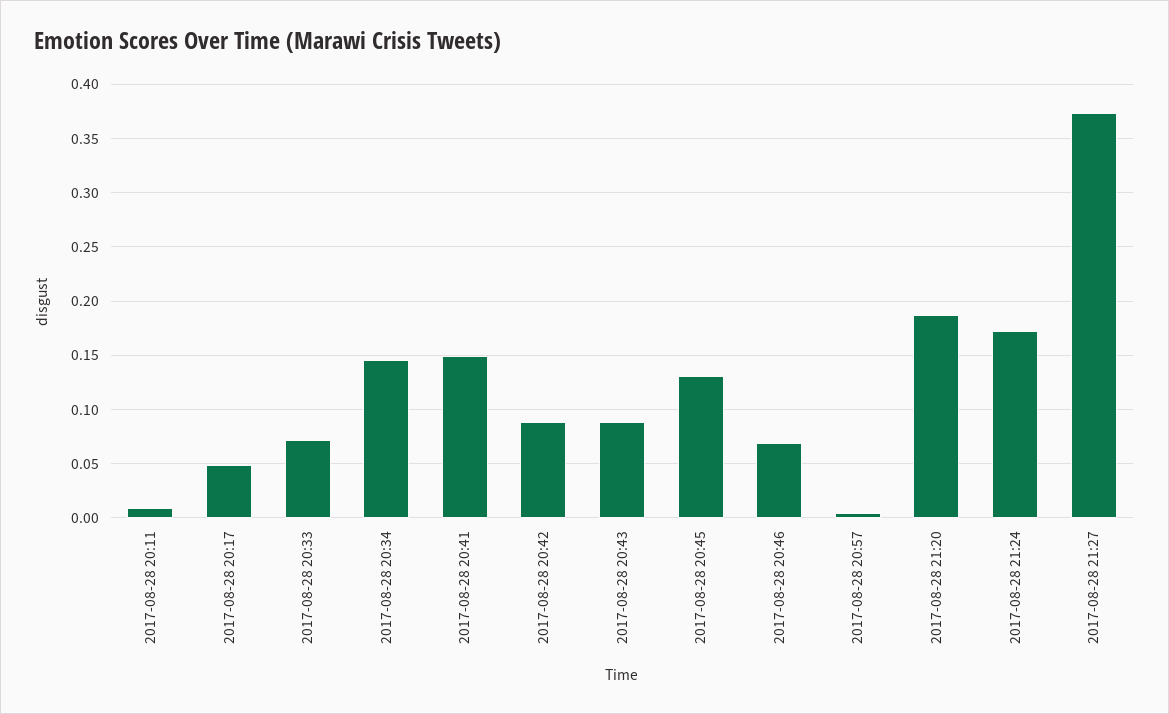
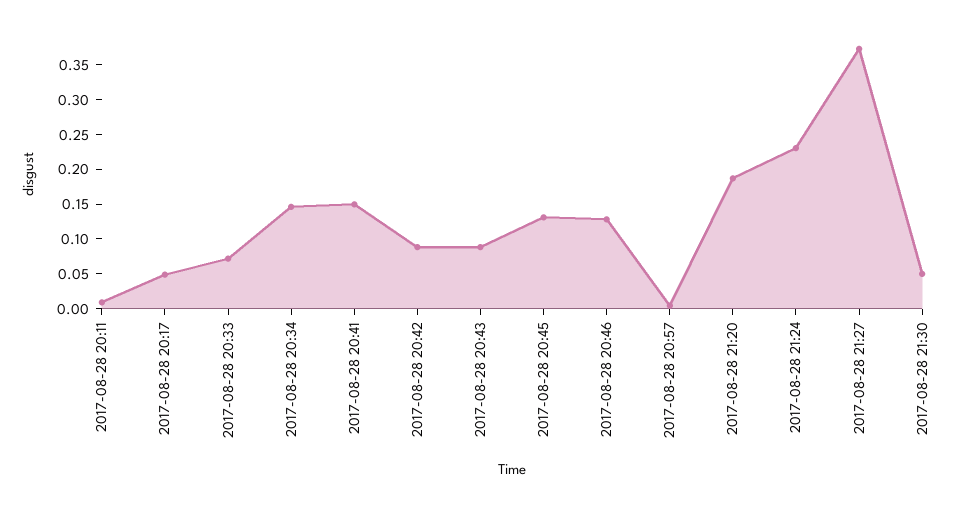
2017-08-28 20:46: 0.07 -> 0.125
2017-08-28 21:24: 0.17 -> 0.225
2017-08-28 21:30: none -> 0.05

